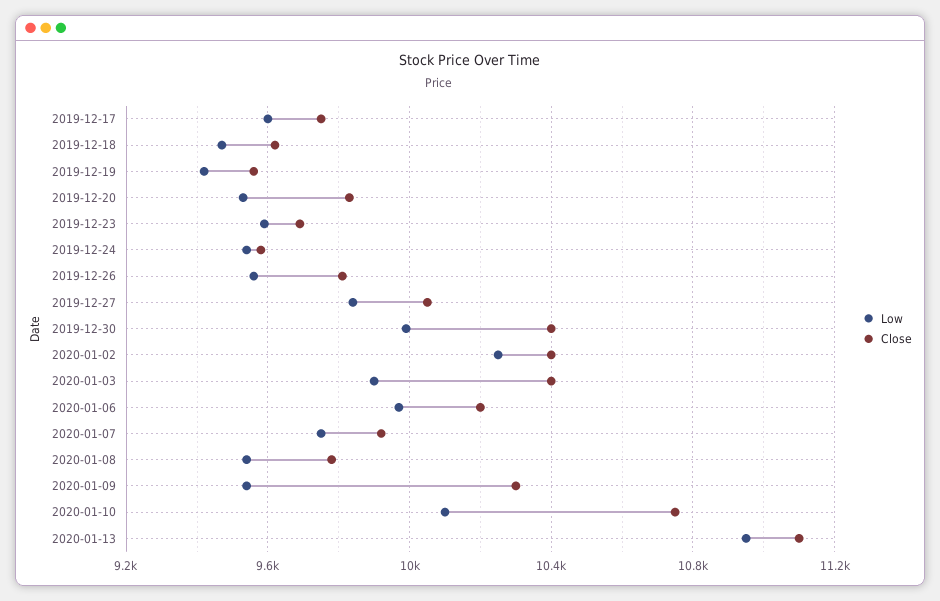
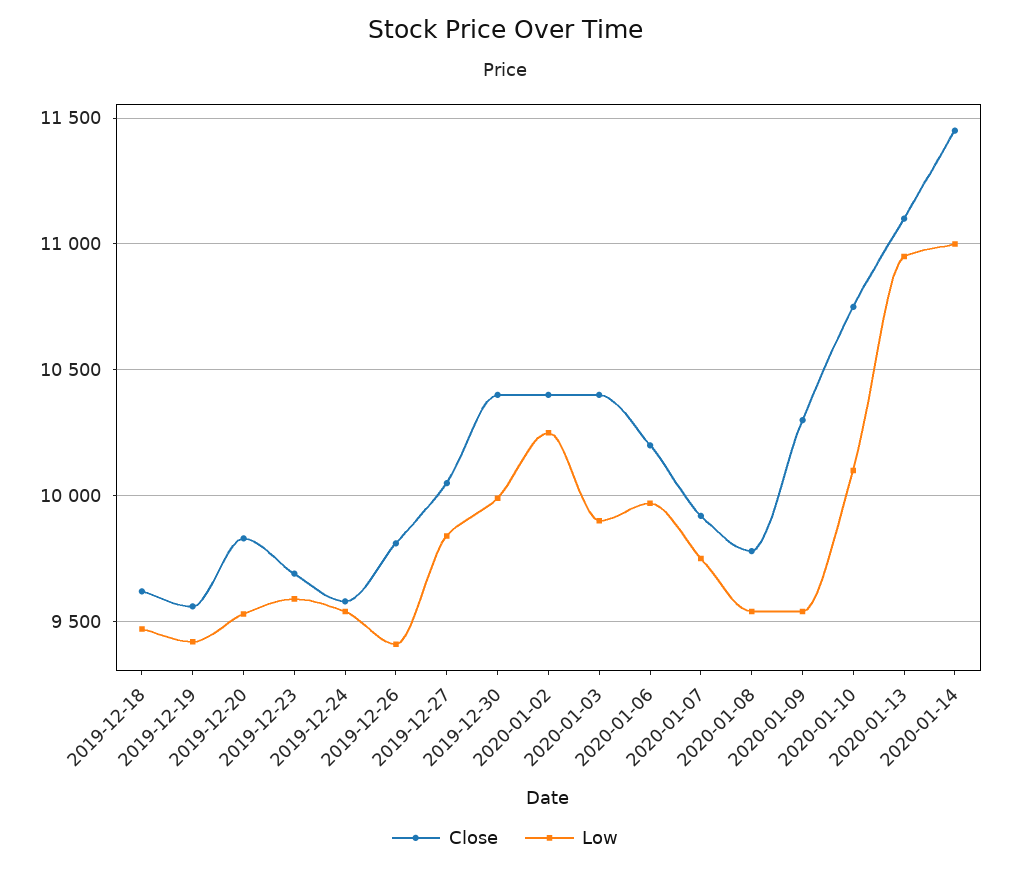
Low, 2019-12-17: 9600 -> none
Close, 2019-12-17: 9750 -> none
Low, 2019-12-26: 9550 -> 9400
Close, 2020-01-14: none -> 11450
Low, 2020-01-14: none -> 11000

